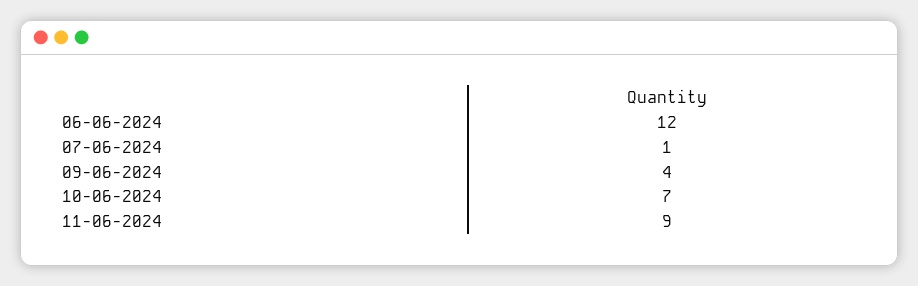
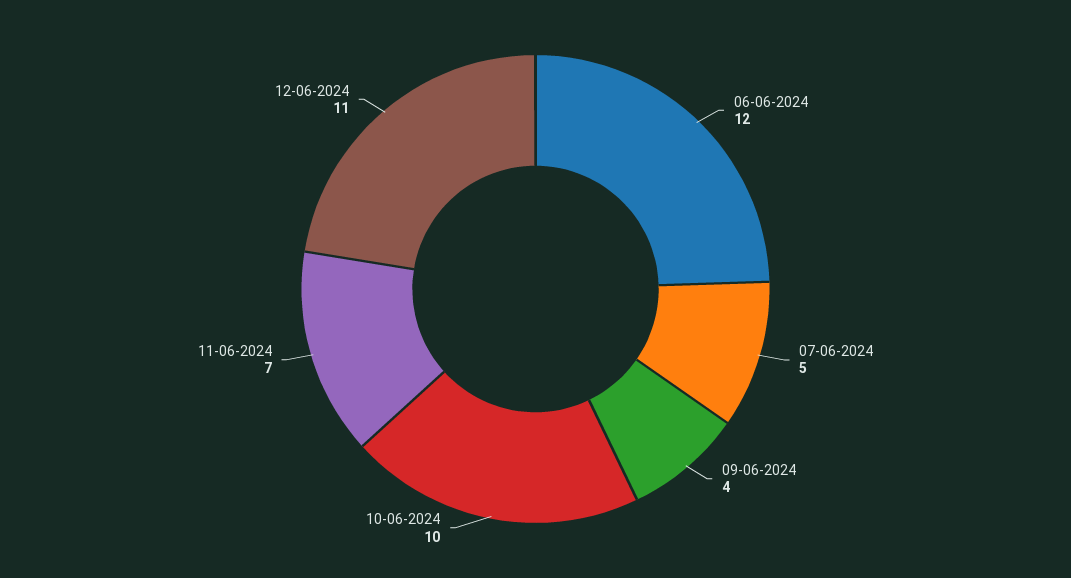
07-06-2024: 1 -> 5
10-06-2024: 7 -> 10
11-06-2024: 9 -> 7
12-06-2024: none -> 11

